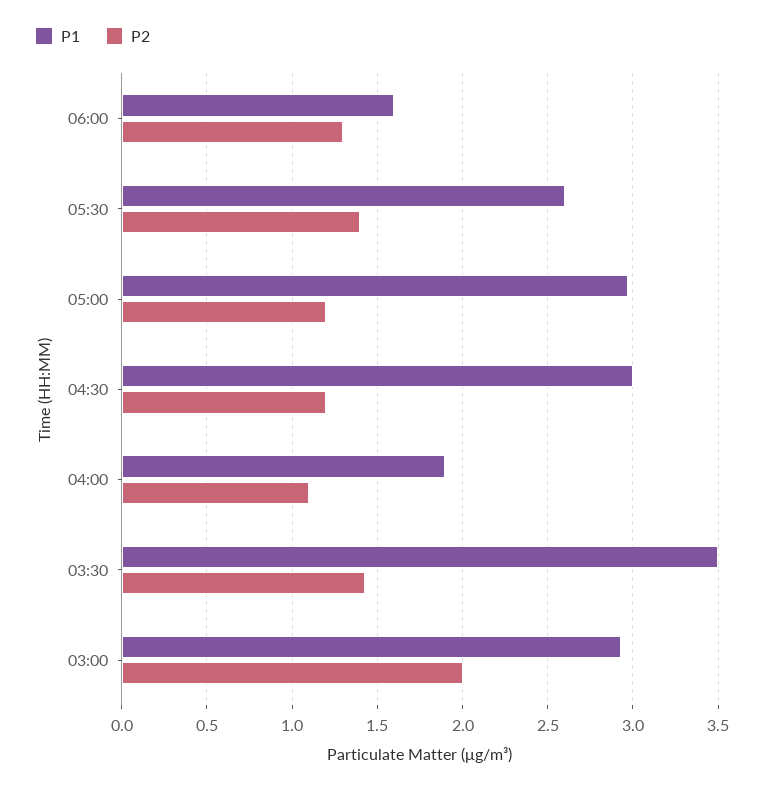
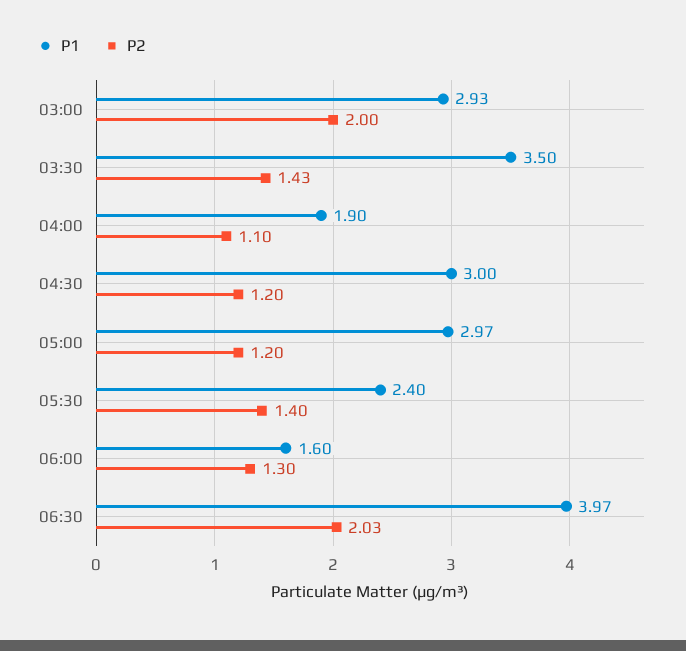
P1, 05:30: 2.6 -> 2.4
P1, 06:30: none -> 3.97
P2, 06:30: none -> 2.03

